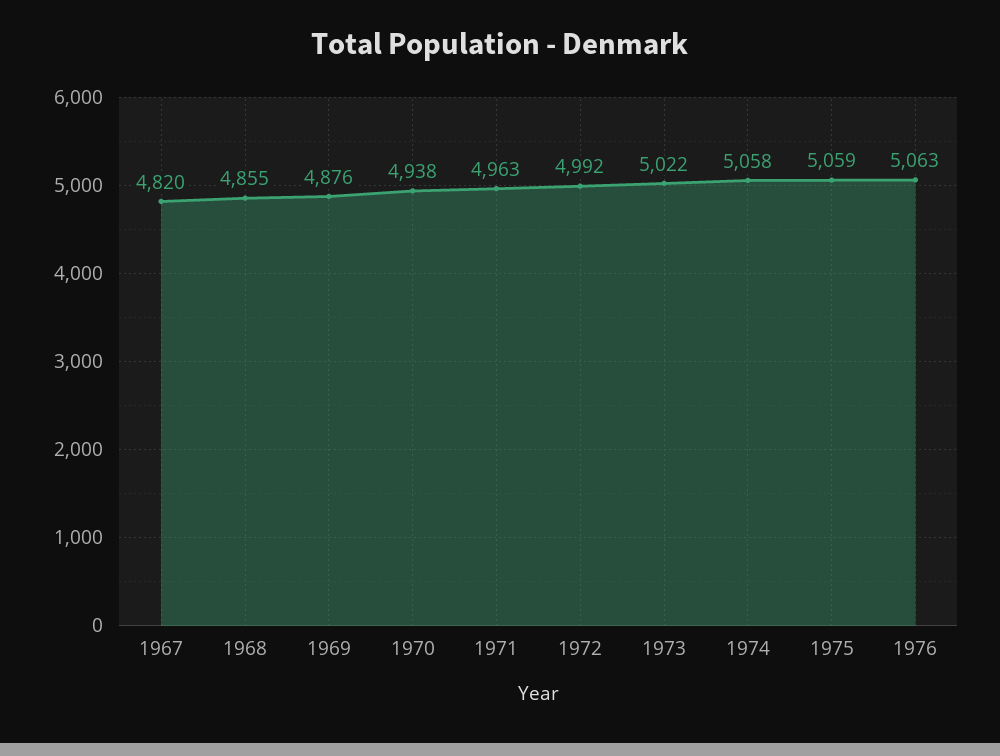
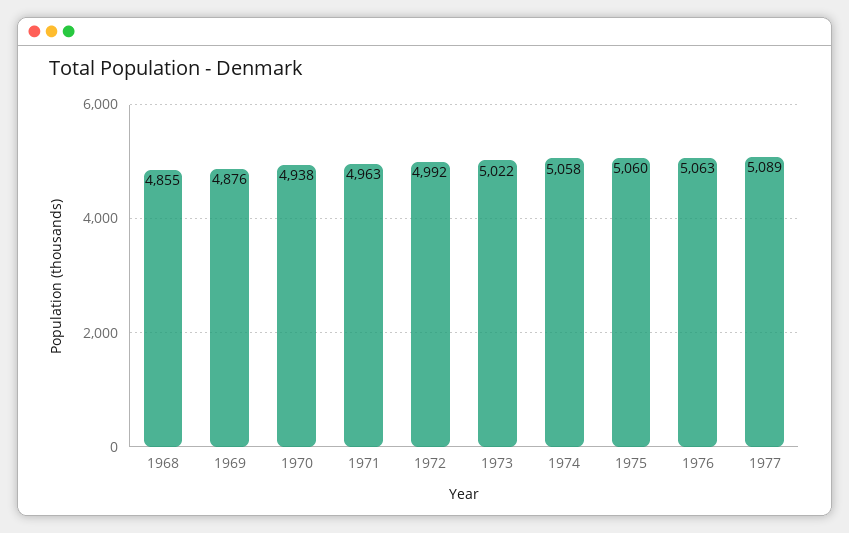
1967: 4820 -> none
1975: 5059 -> 5060
1977: none -> 5089

